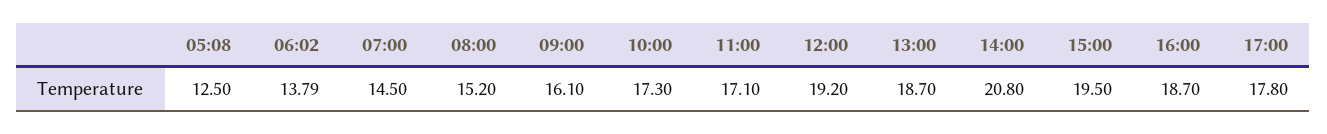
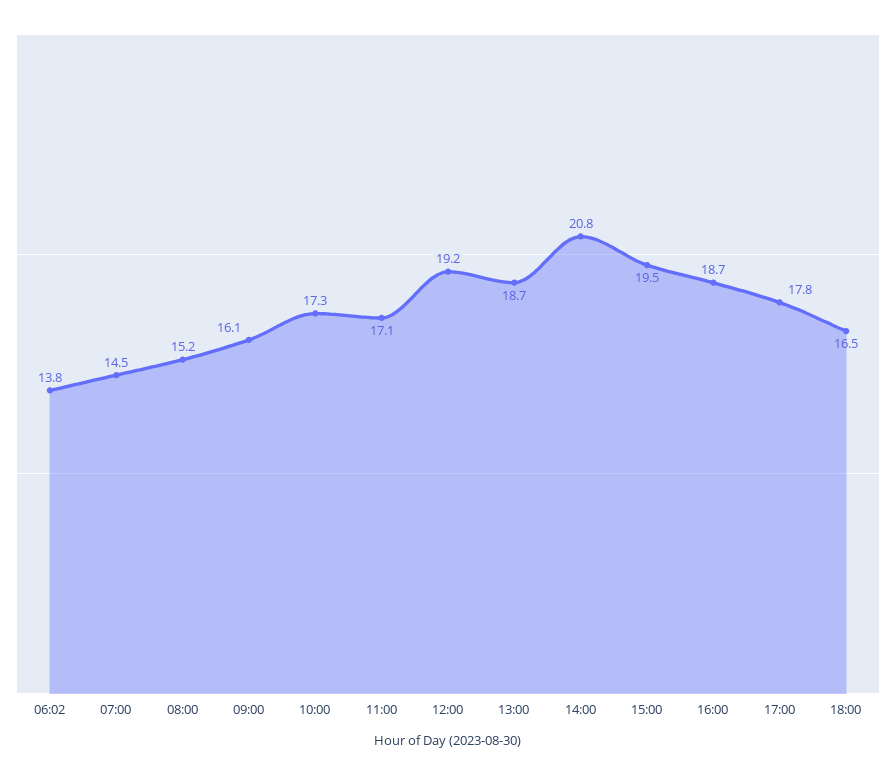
05:08: 12.5 -> none
18:00: none -> 16.5

